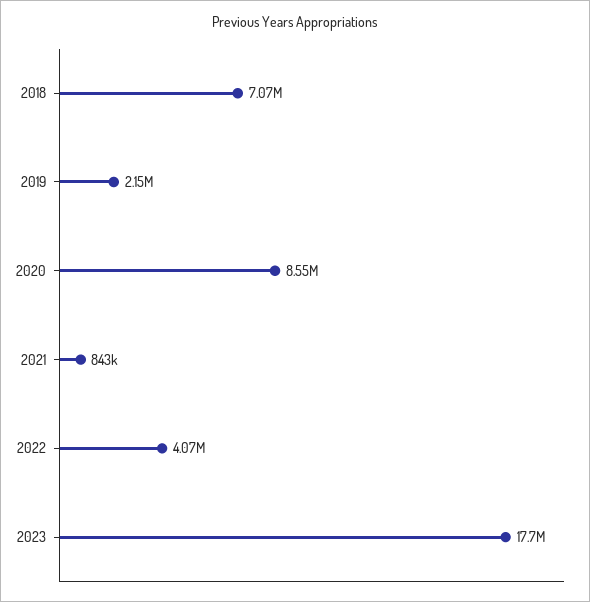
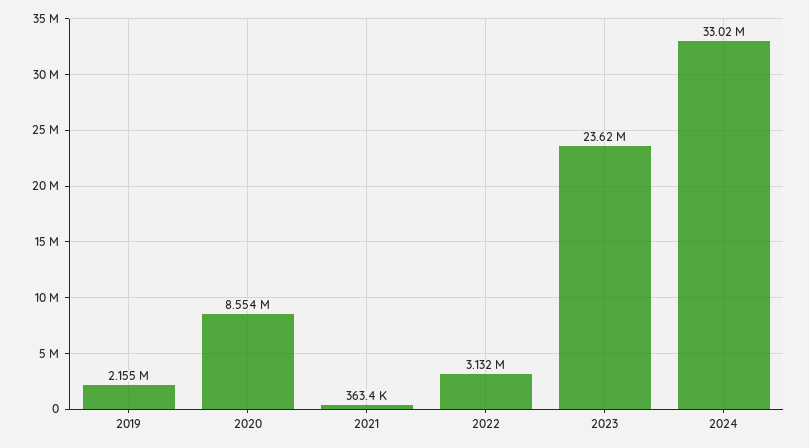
2018: 7070000 -> none
2021: 843000 -> 363400
2022: 4070000 -> 3132000
2023: 17700000 -> 23620000
2024: none -> 33020000

